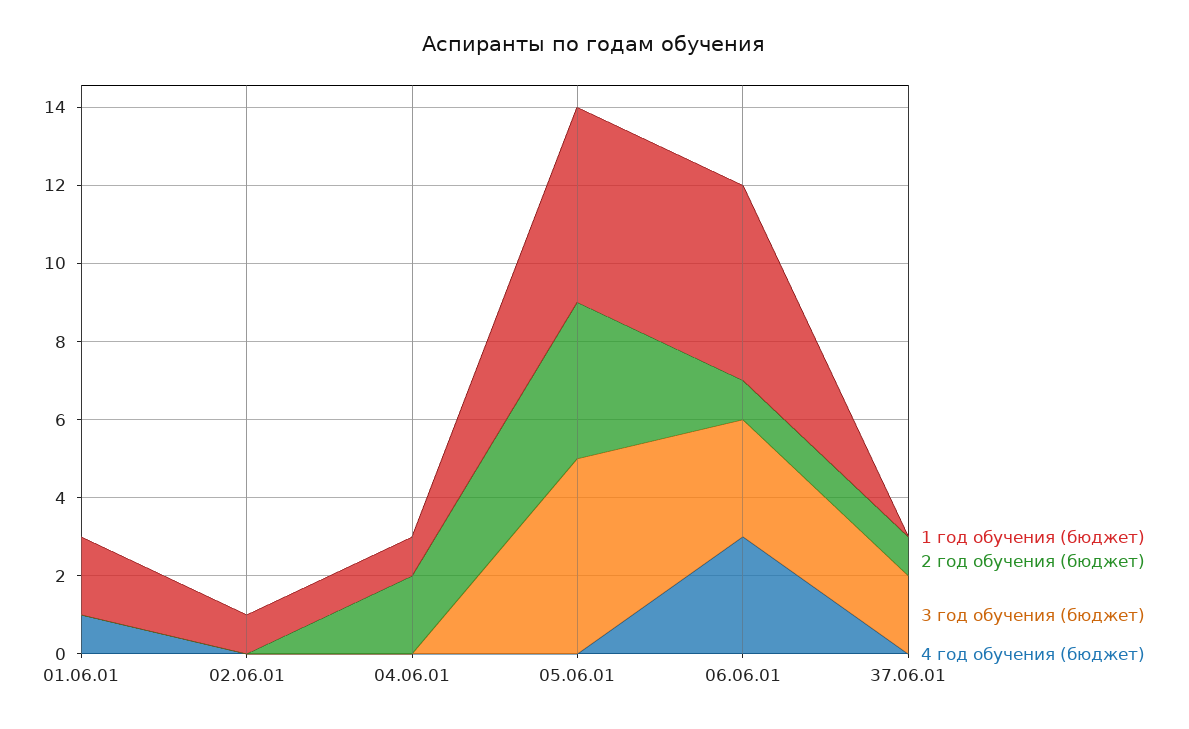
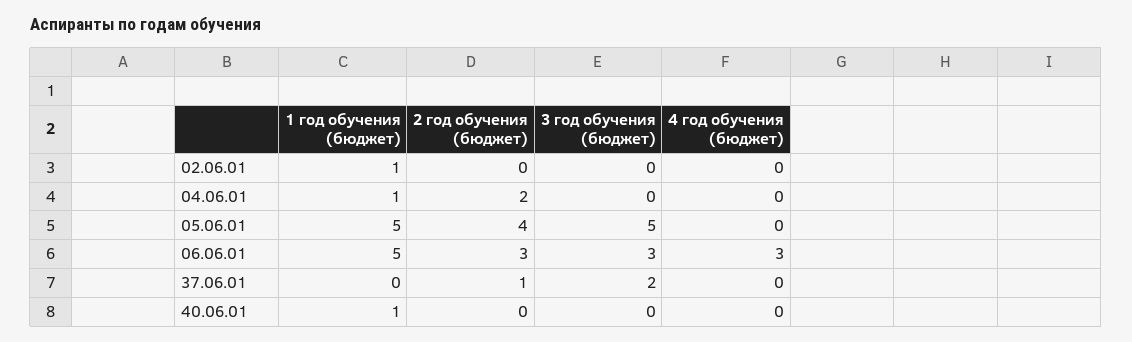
1 год обучения (бюджет), 01.06.01: 2 -> none
2 год обучения (бюджет), 01.06.01: 0 -> none
3 год обучения (бюджет), 01.06.01: 0 -> none
4 год обучения (бюджет), 01.06.01: 1 -> none
2 год обучения (бюджет), 06.06.01: 1 -> 3
1 год обучения (бюджет), 40.06.01: none -> 1
2 год обучения (бюджет), 40.06.01: none -> 0
3 год обучения (бюджет), 40.06.01: none -> 0
4 год обучения (бюджет), 40.06.01: none -> 0

